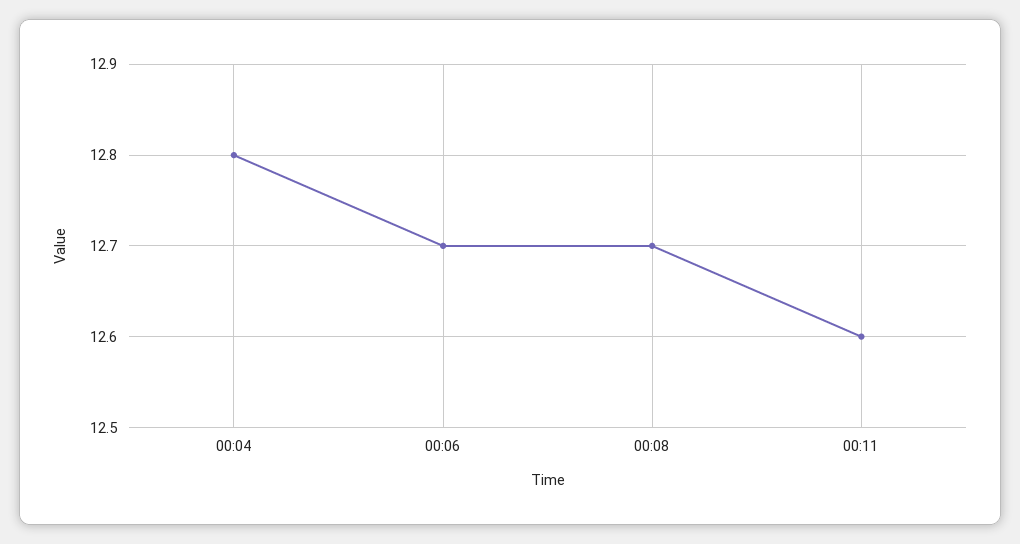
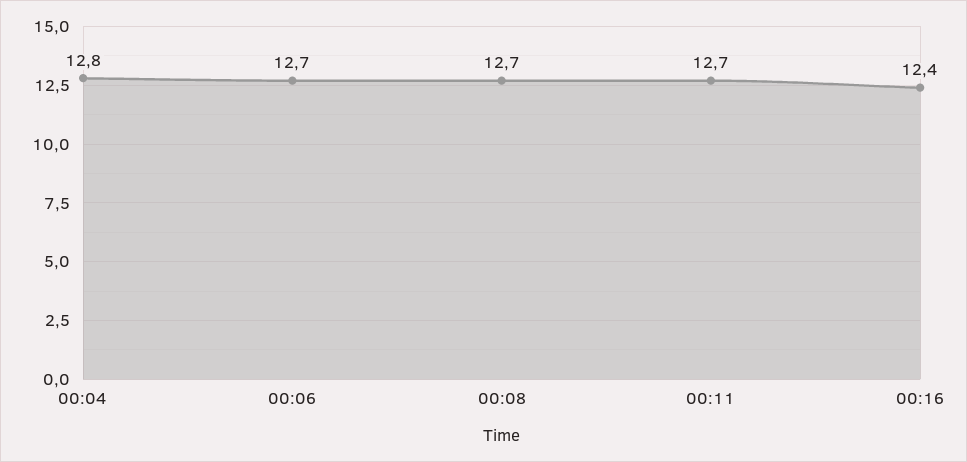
00:11: 12.6 -> 12.7
00:16: none -> 12.4

